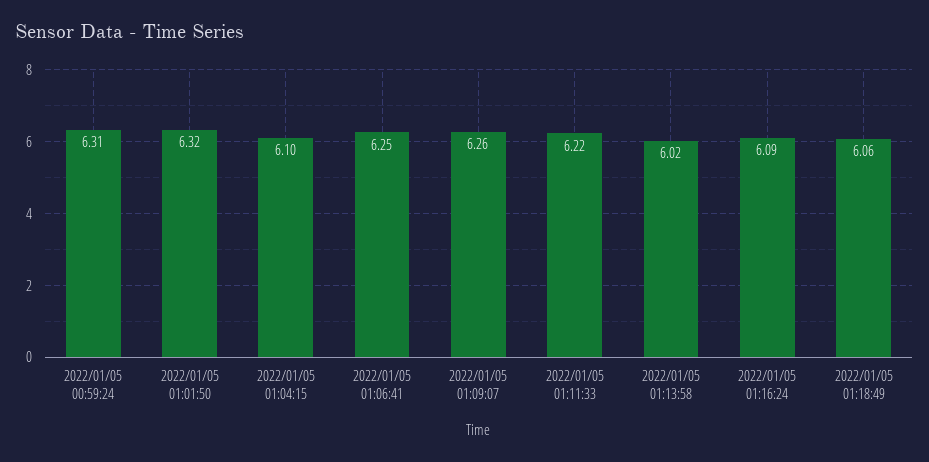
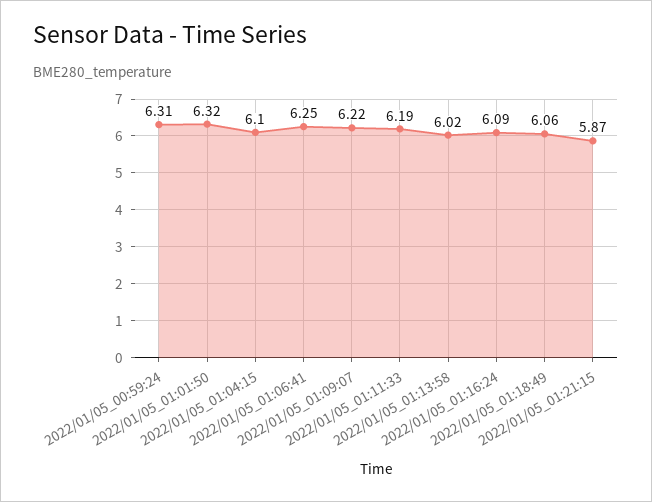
2022/01/05 01:09:07: 6.26 -> 6.22
2022/01/05 01:11:33: 6.22 -> 6.19
2022/01/05_01:21:15: none -> 5.87

